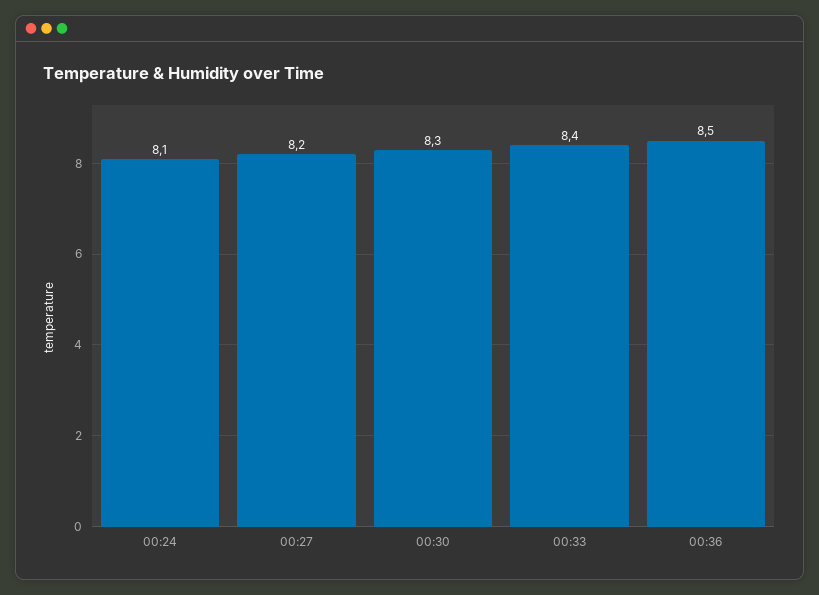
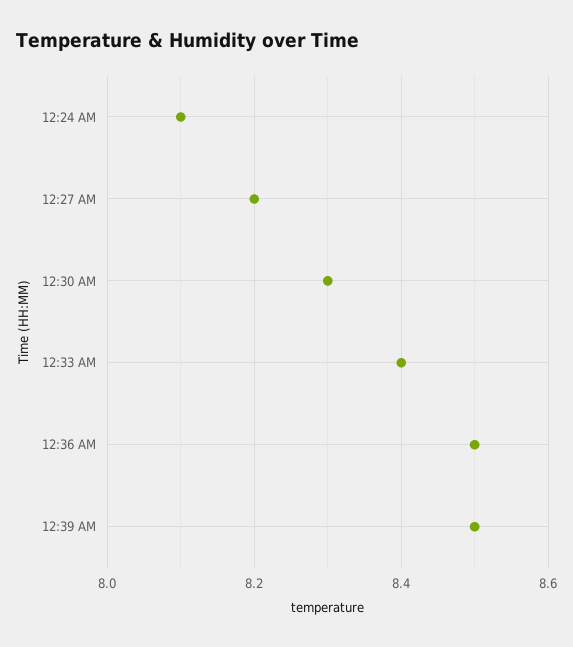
12:39 AM: none -> 8.5

